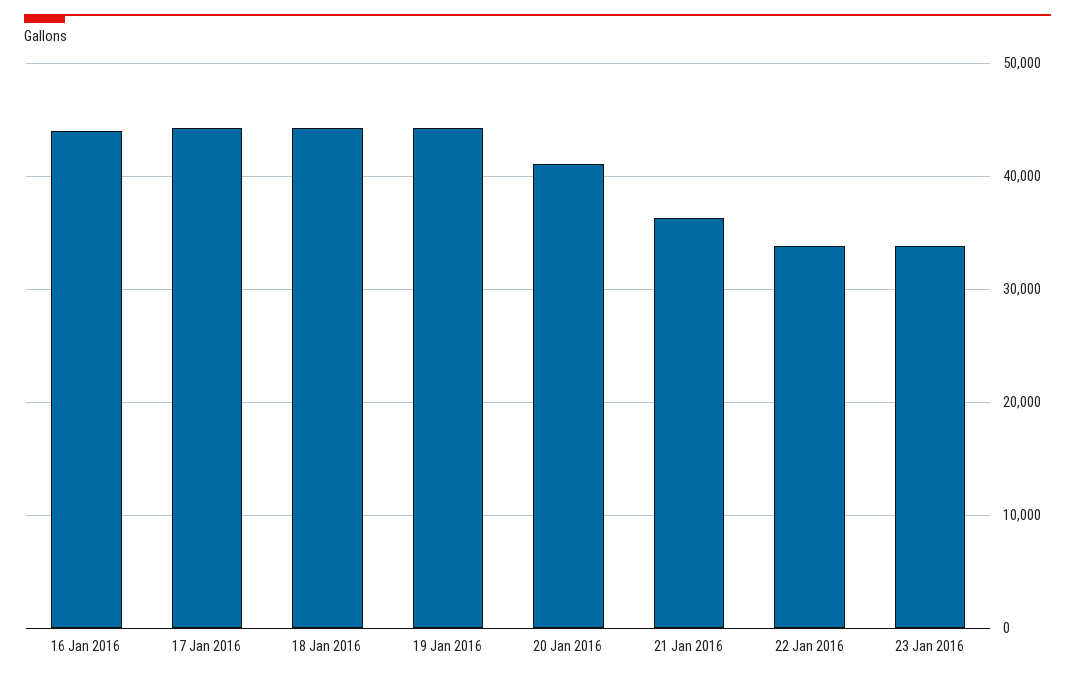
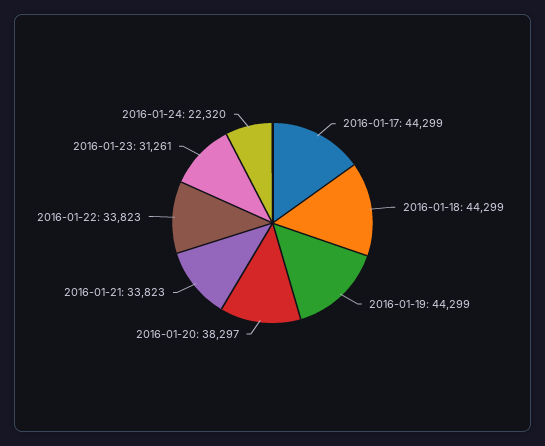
16 Jan 2016: 44000 -> none
20 Jan 2016: 41000 -> 38297
21 Jan 2016: 36000 -> 33823
23 Jan 2016: 34000 -> 31261
2016-01-24: none -> 22320

